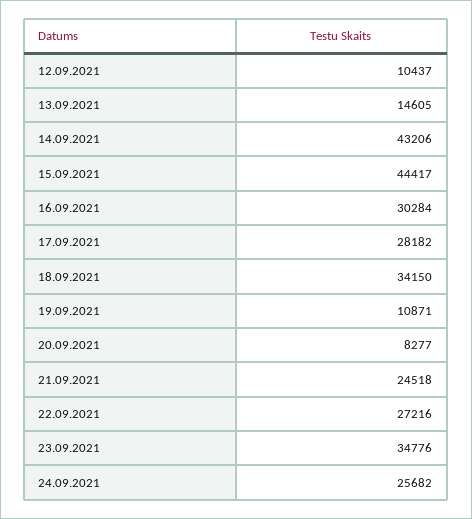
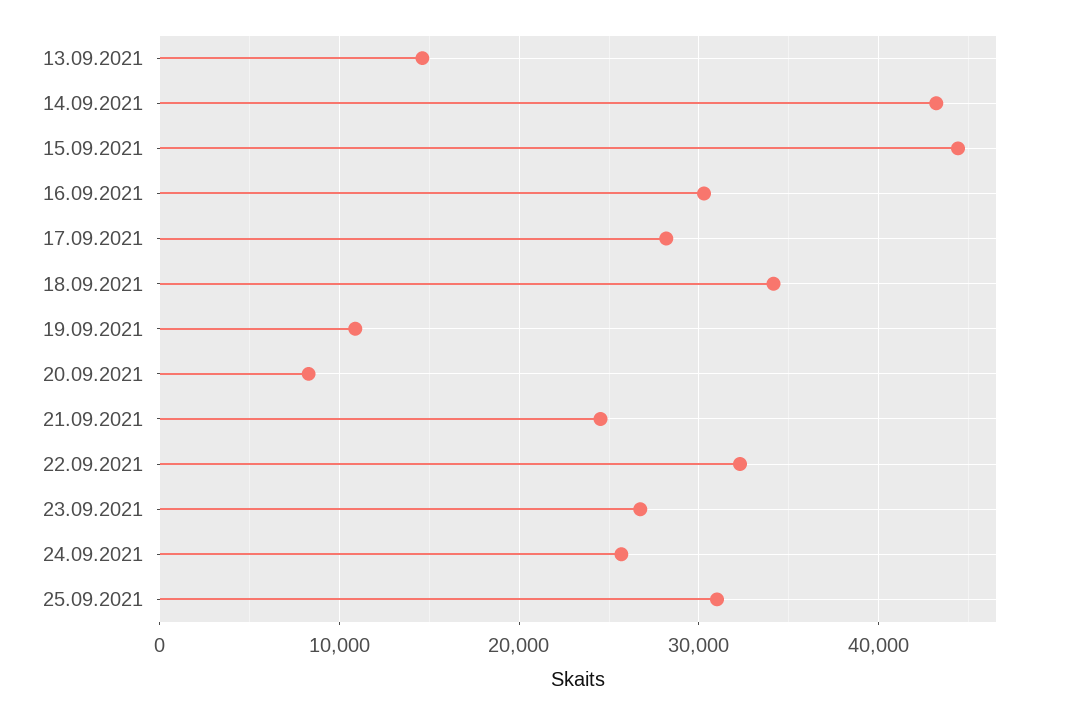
12.09.2021: 10437 -> none
22.09.2021: 27216 -> 32000
23.09.2021: 34776 -> 27000
25.09.2021: none -> 31000

